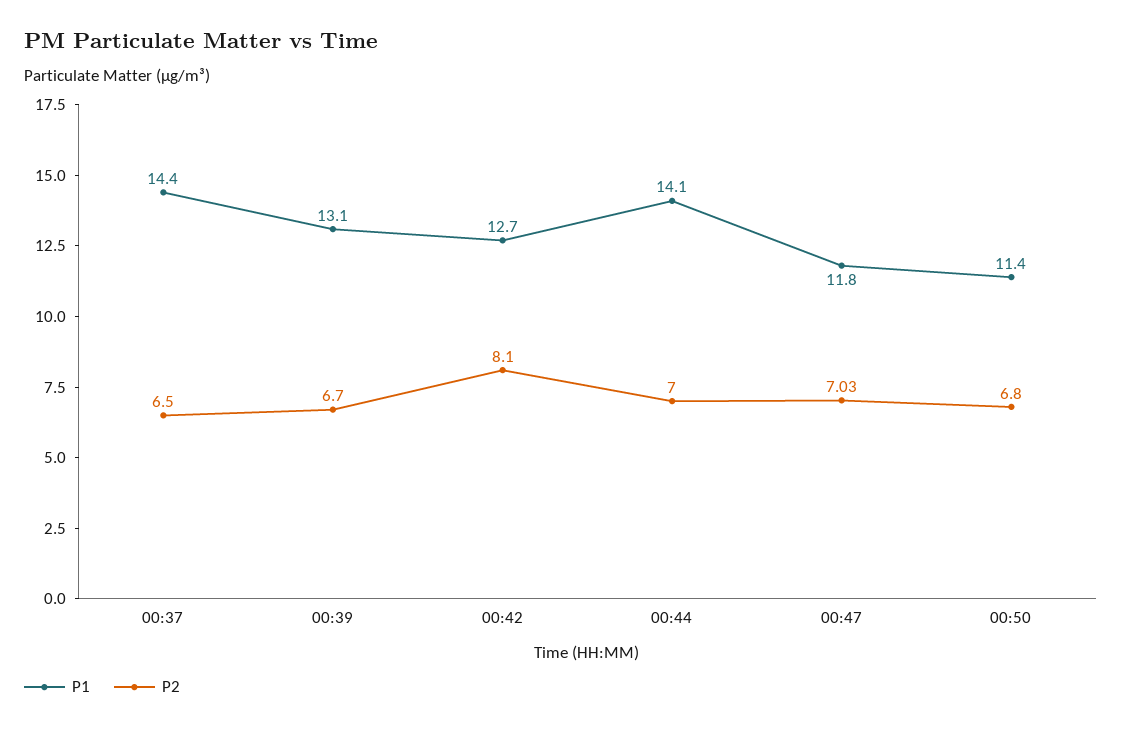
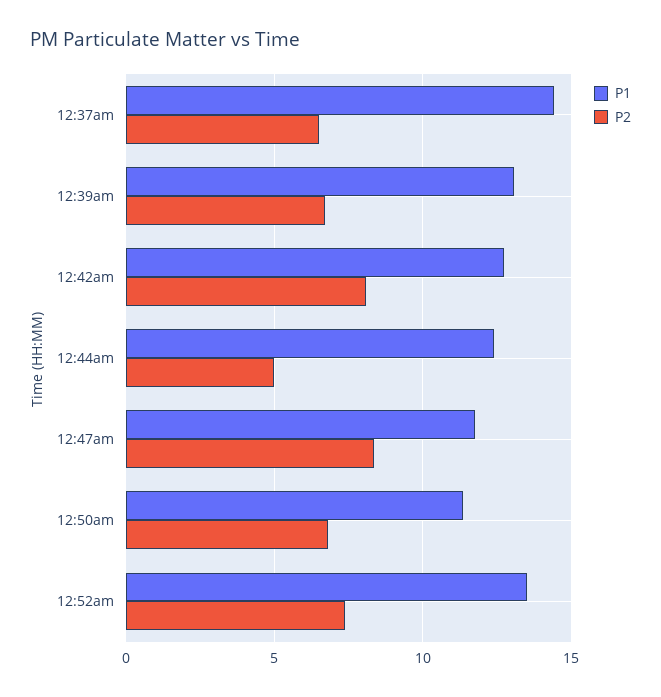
P1, 00:44: 14.1 -> 12.5
P2, 00:44: 7 -> 5
P2, 00:47: 7.03 -> 8.5
P1, 12:52am: none -> 13.5
P2, 12:52am: none -> 7.5

